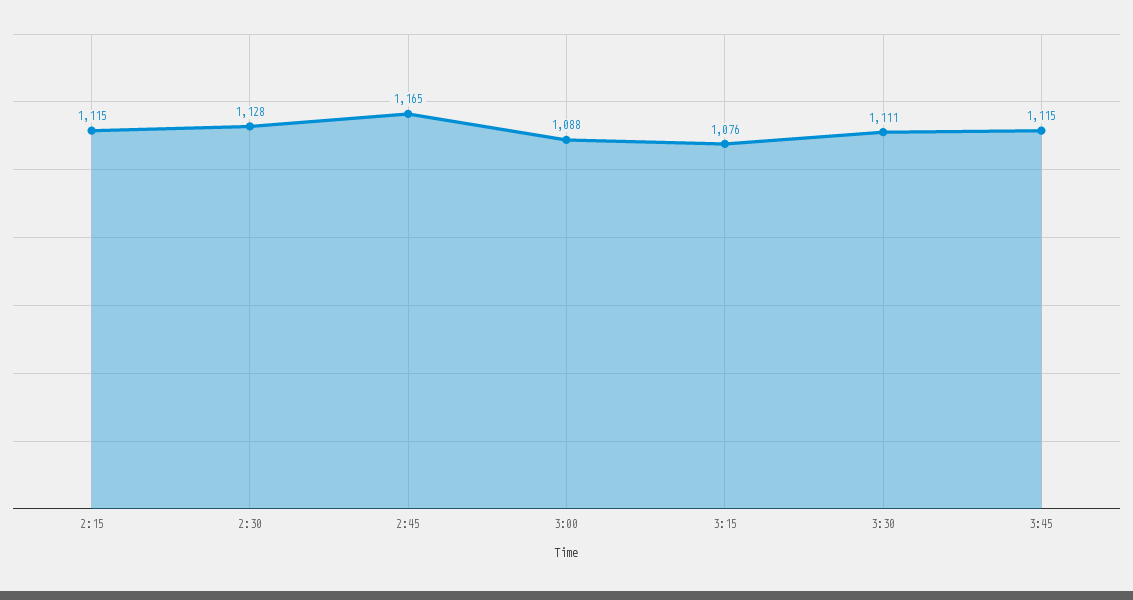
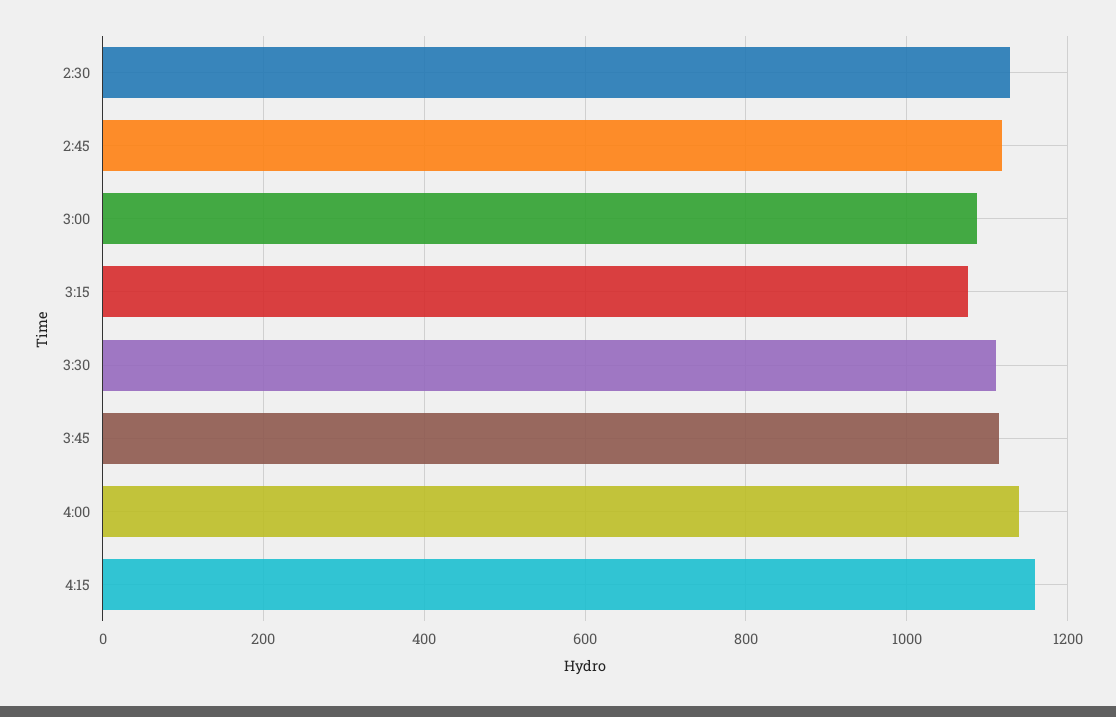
2:15: 1115 -> none
2:45: 1165 -> 1120
4:00: none -> 1140
4:15: none -> 1160

